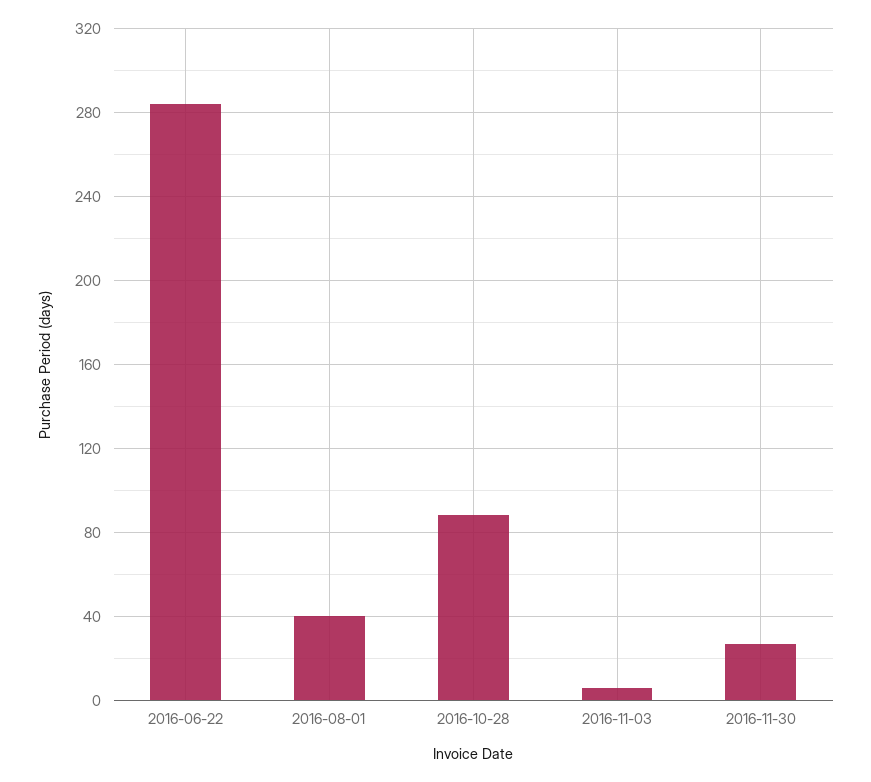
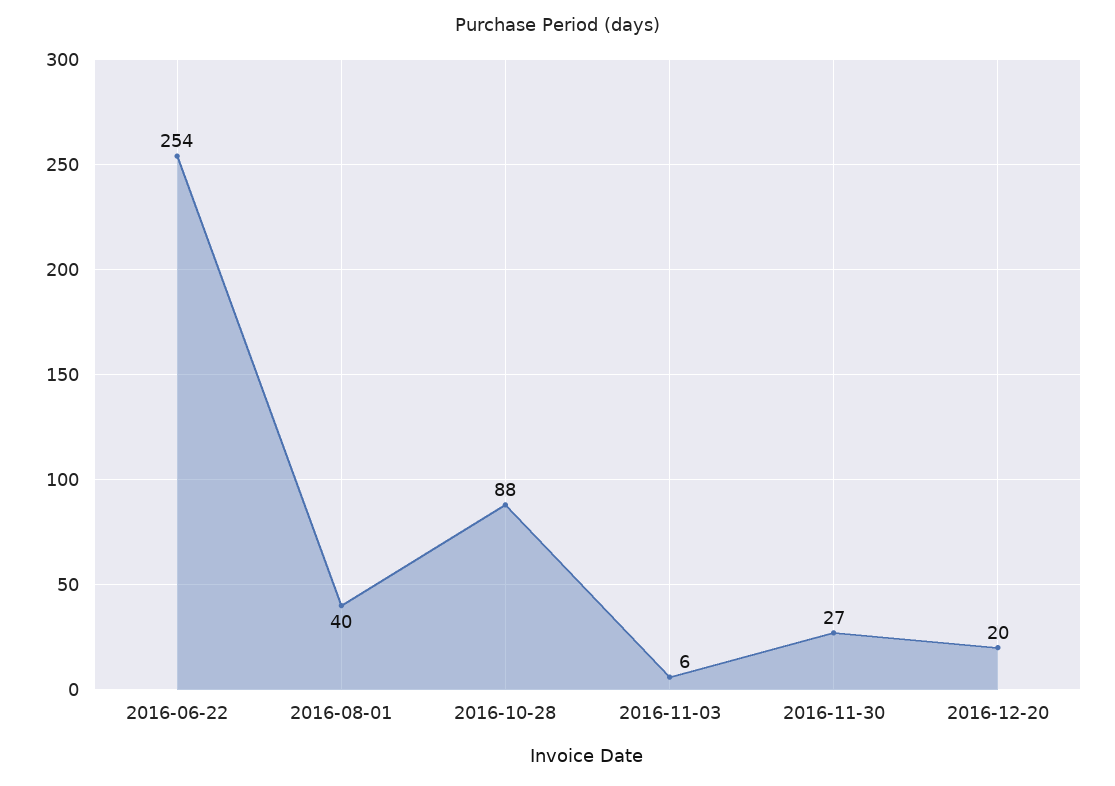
2016-06-22: 285 -> 254
2016-12-20: none -> 20

